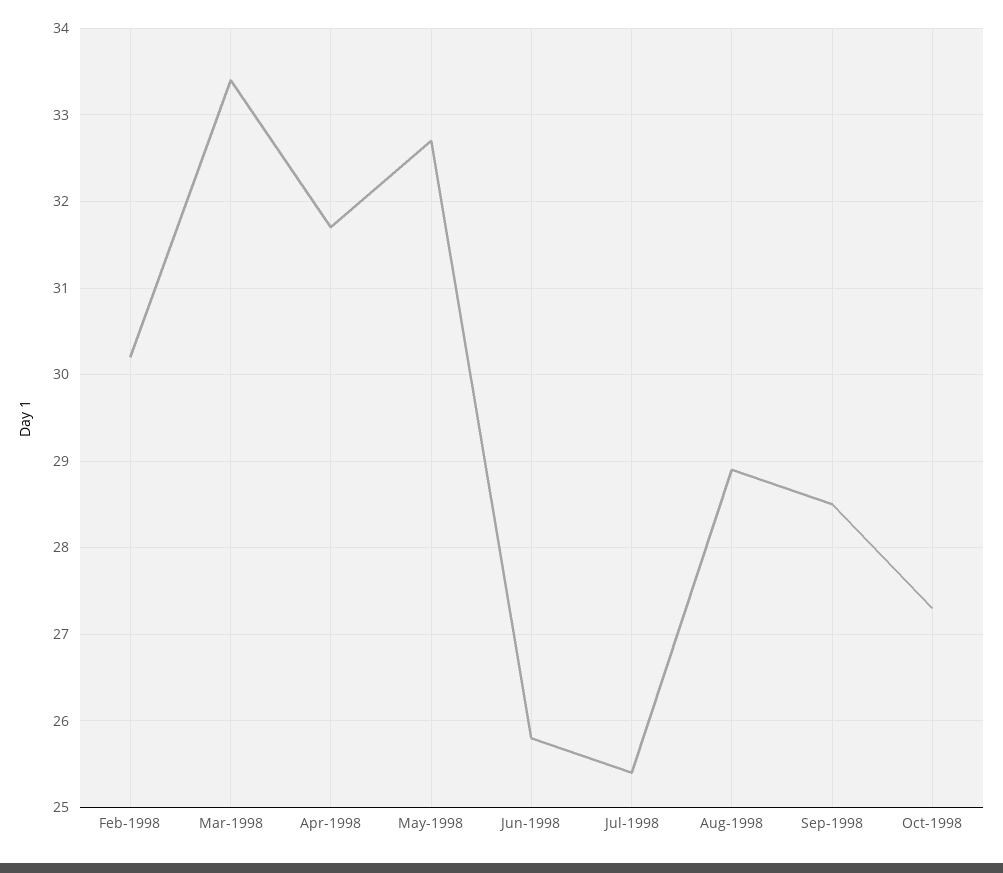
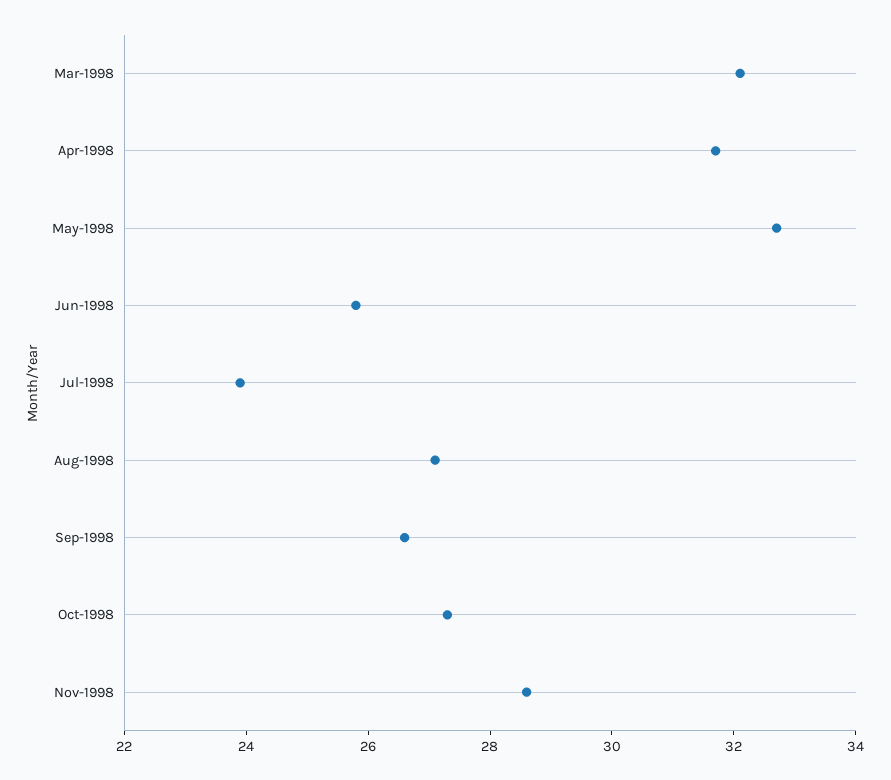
Feb-1998: 30.2 -> none
Mar-1998: 33.4 -> 32
Jul-1998: 25.4 -> 24
Aug-1998: 28.9 -> 27
Sep-1998: 28.5 -> 26.5
Nov-1998: none -> 28.5

